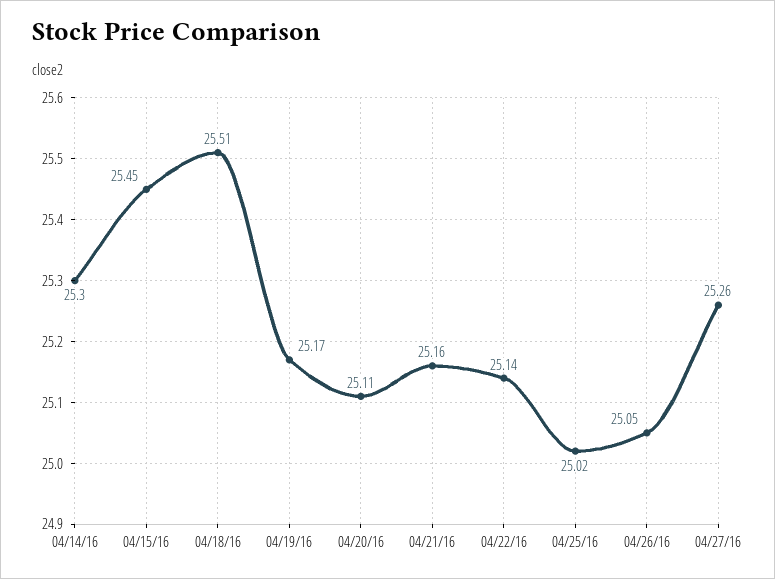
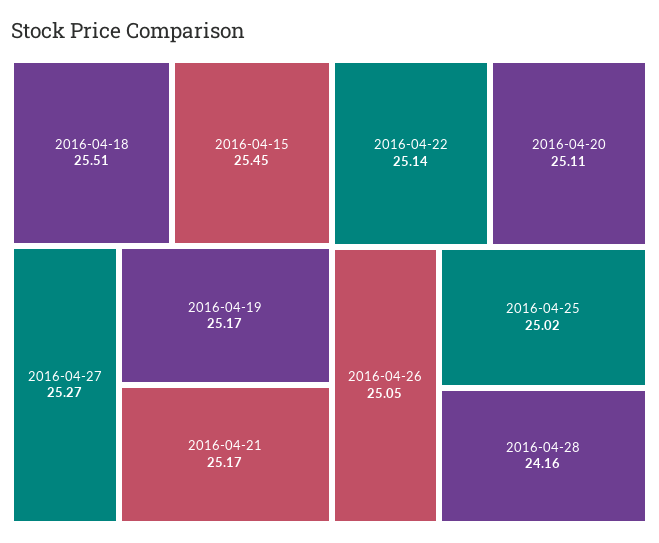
04/14/16: 25.3 -> none
04/21/16: 25.16 -> 25.17
04/27/16: 25.26 -> 25.27
2016-04-28: none -> 24.16

